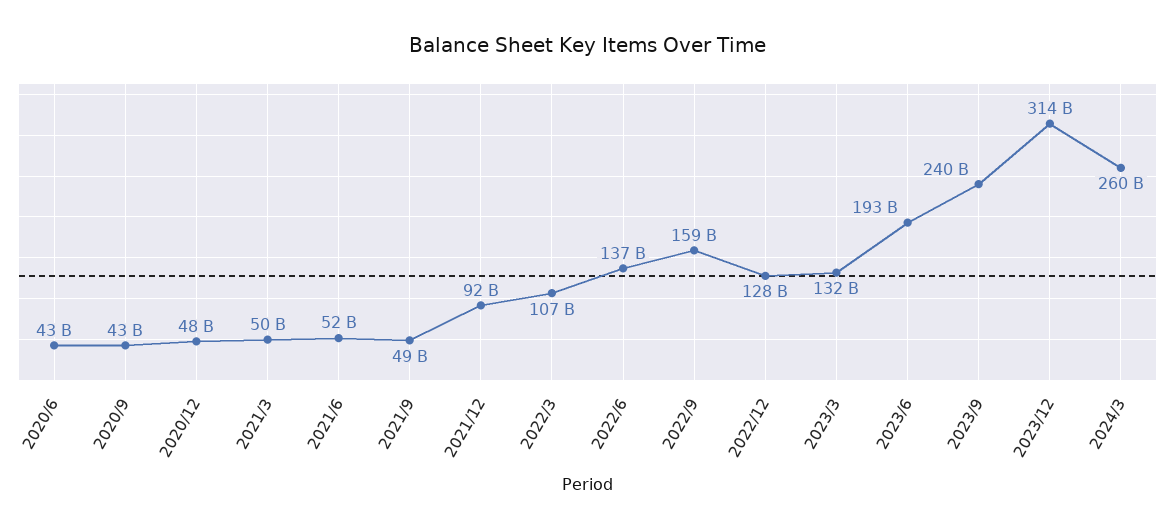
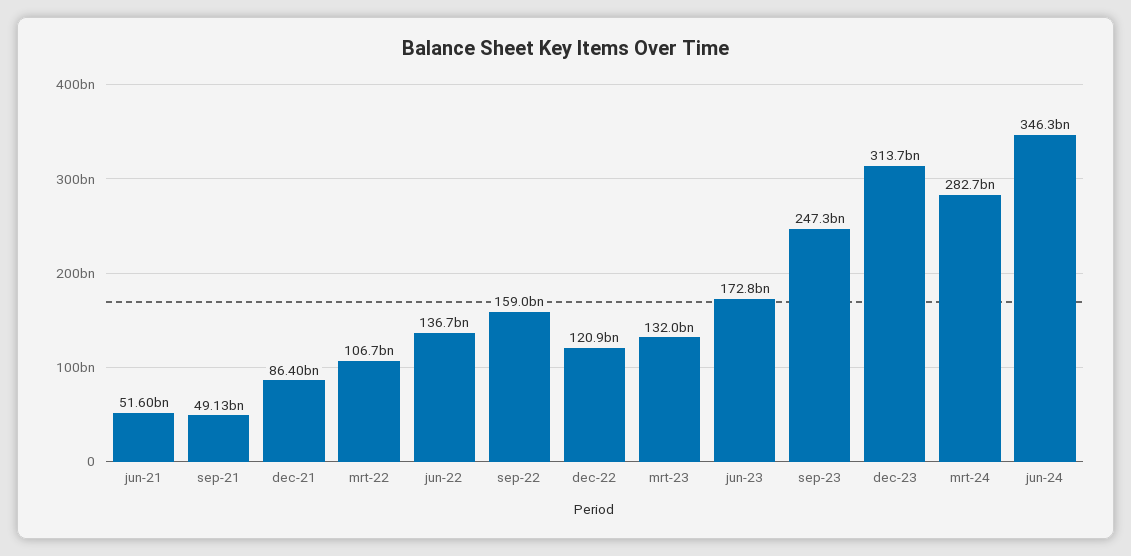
2020/6: 43000000000 -> none
2020/9: 43000000000 -> none
2020/12: 48000000000 -> none
2021/3: 50000000000 -> none
2021/12: 92000000000 -> 86400000000
2022/12: 128000000000 -> 120900000000
2023/6: 193000000000 -> 172800000000
2023/9: 240000000000 -> 247300000000
2024/3: 260000000000 -> 282700000000
jun-24: none -> 346300000000

